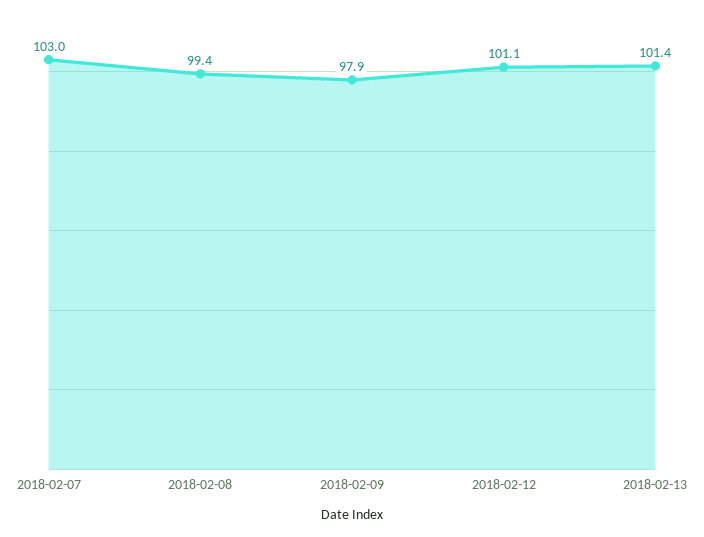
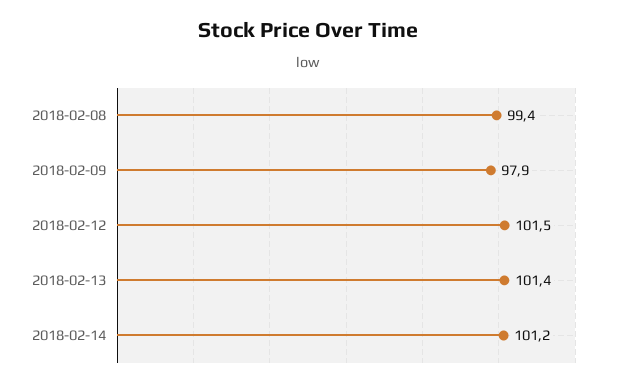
2018-02-07: 103 -> none
2018-02-12: 101.1 -> 101.5
2018-02-14: none -> 101.2

